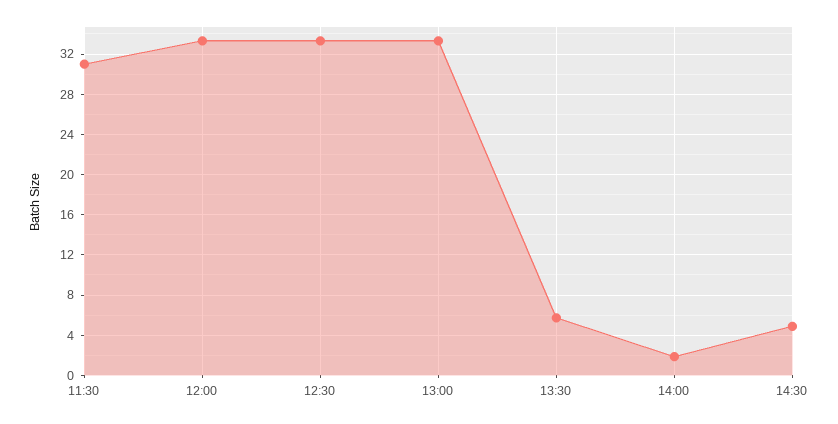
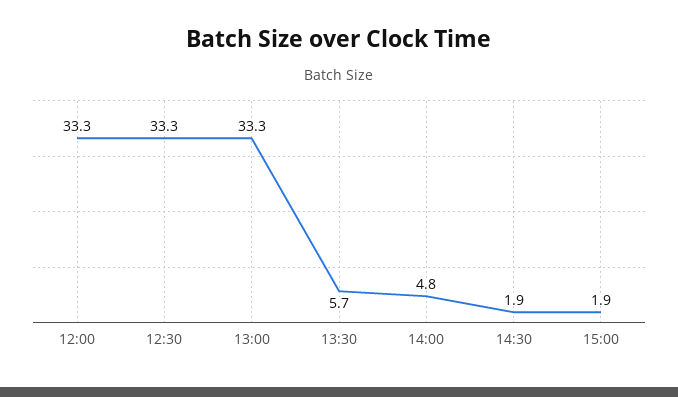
11:30: 31 -> none
14:00: 2 -> 4.8
14:30: 5 -> 1.9
15:00: none -> 1.9

